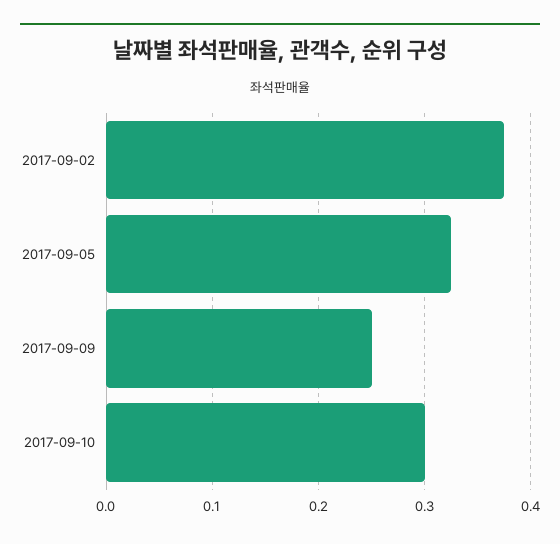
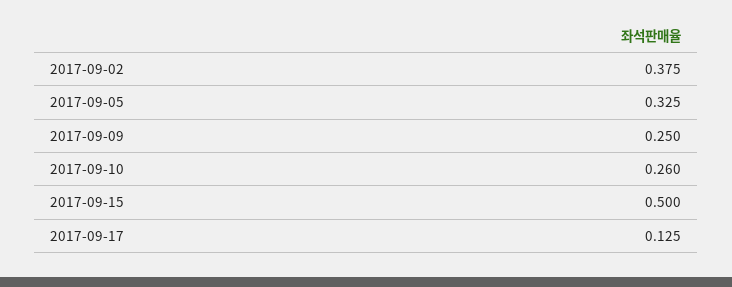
2017-09-10: 0.3 -> 0.26
2017-09-15: none -> 0.5
2017-09-17: none -> 0.125

